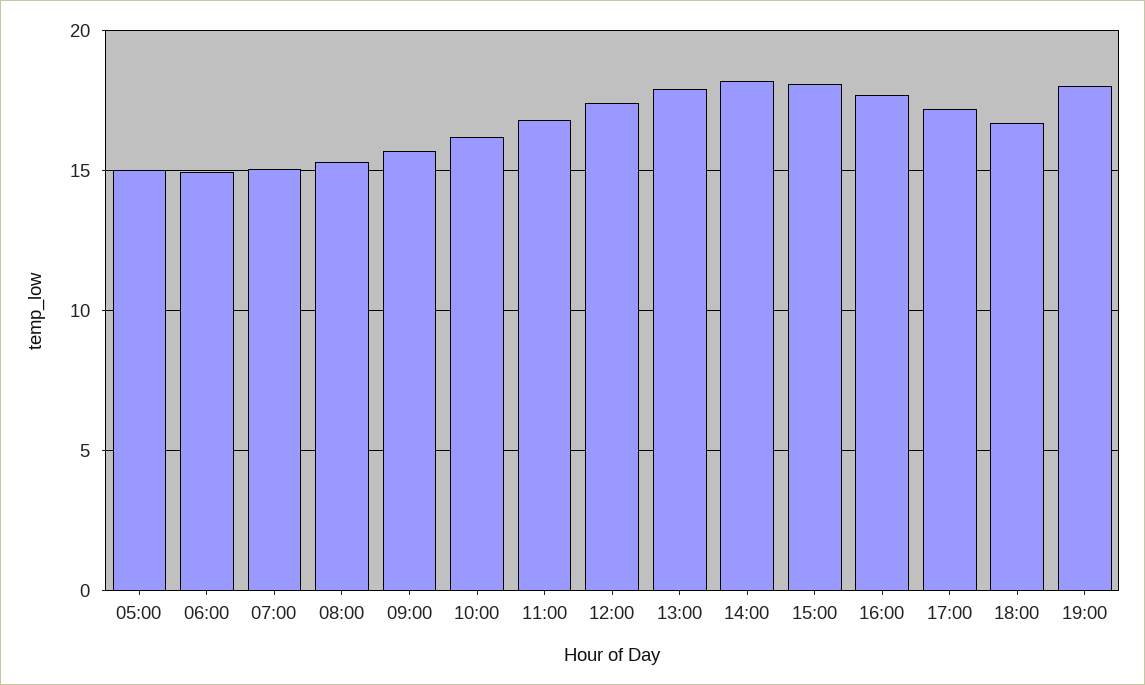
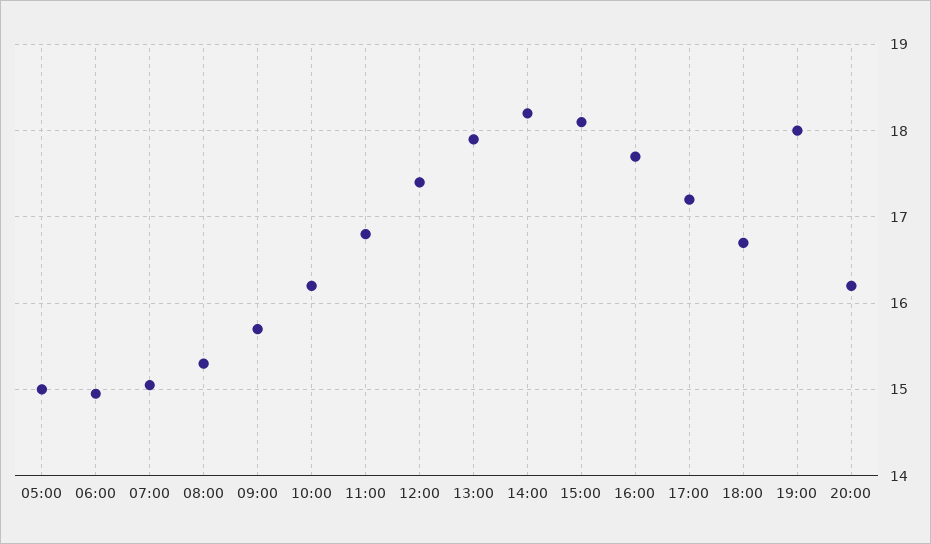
20:00: none -> 16.2

